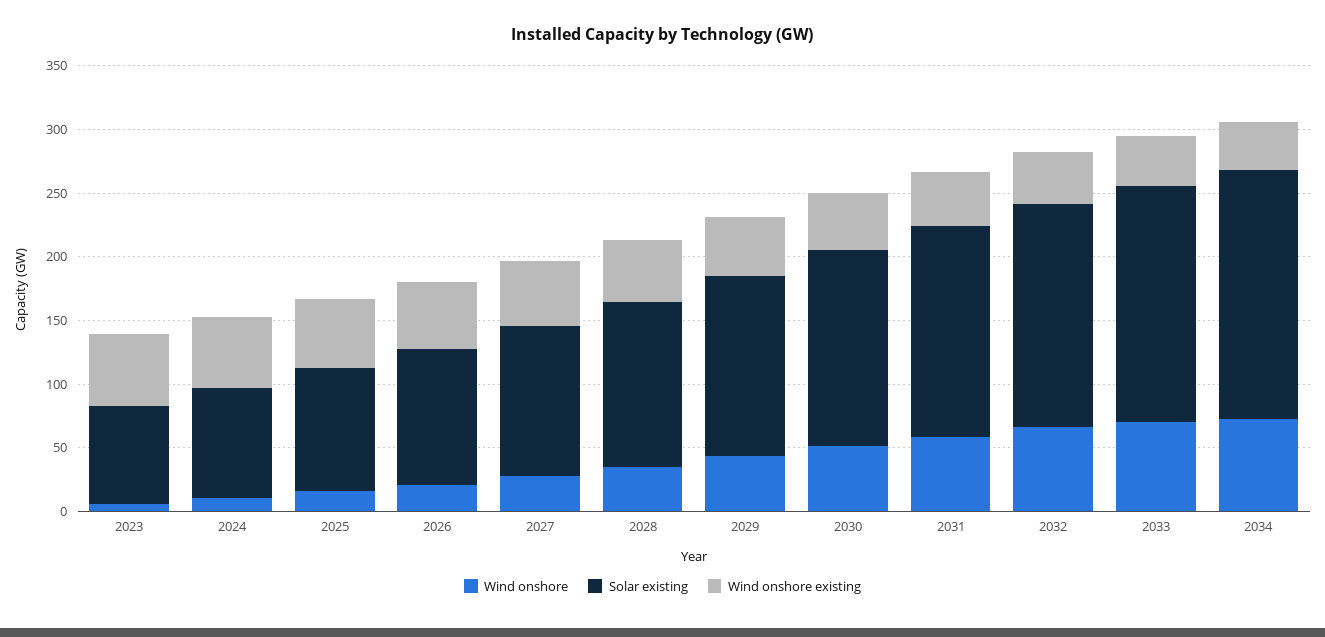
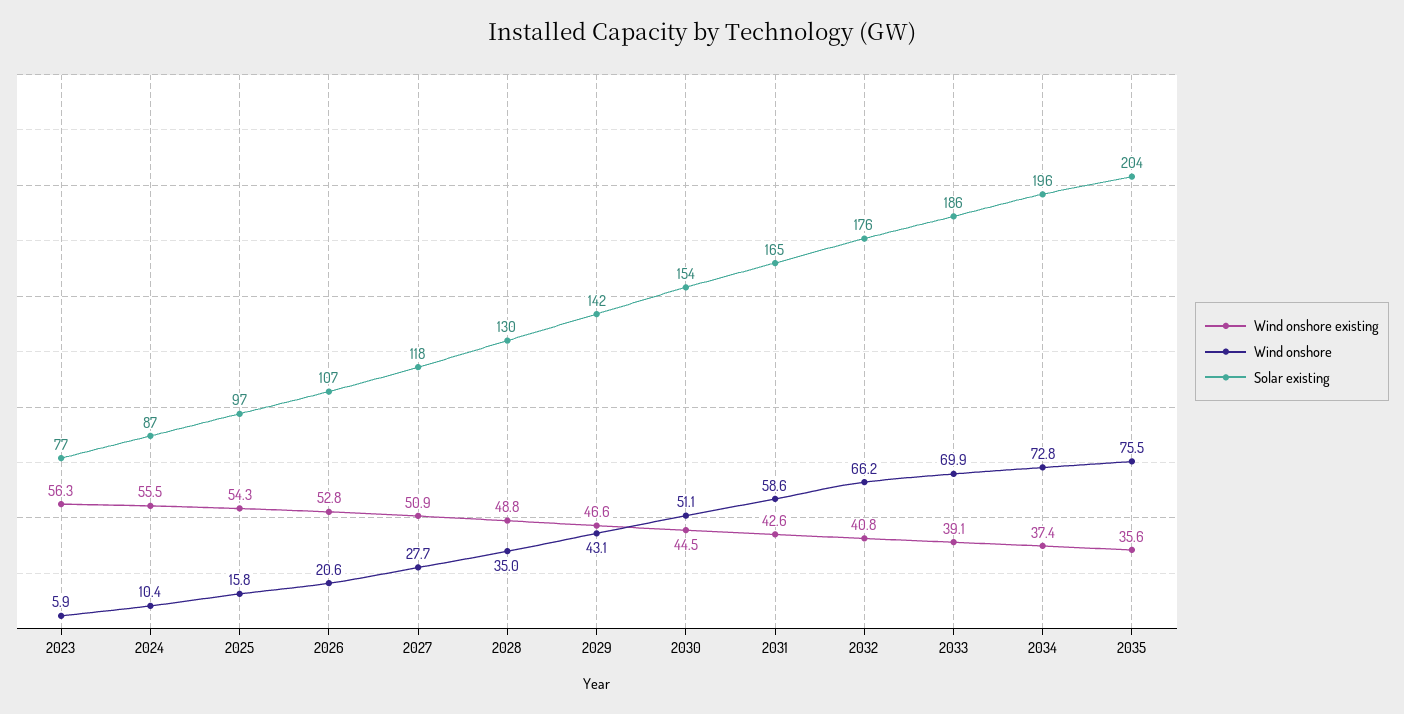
Wind onshore existing, 2035: none -> 35.6
Wind onshore, 2035: none -> 75.5
Solar existing, 2035: none -> 204

